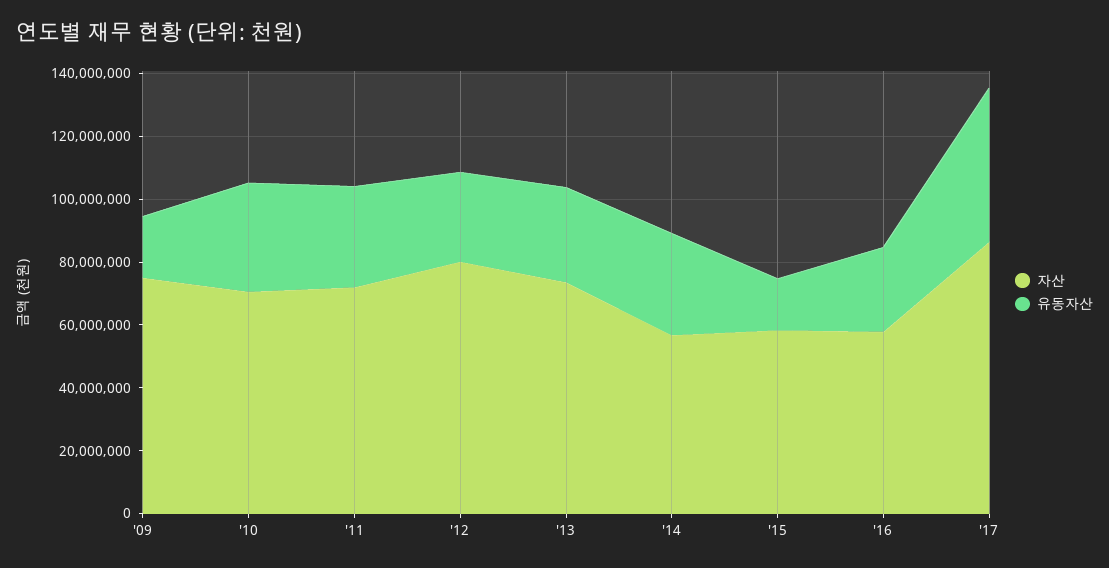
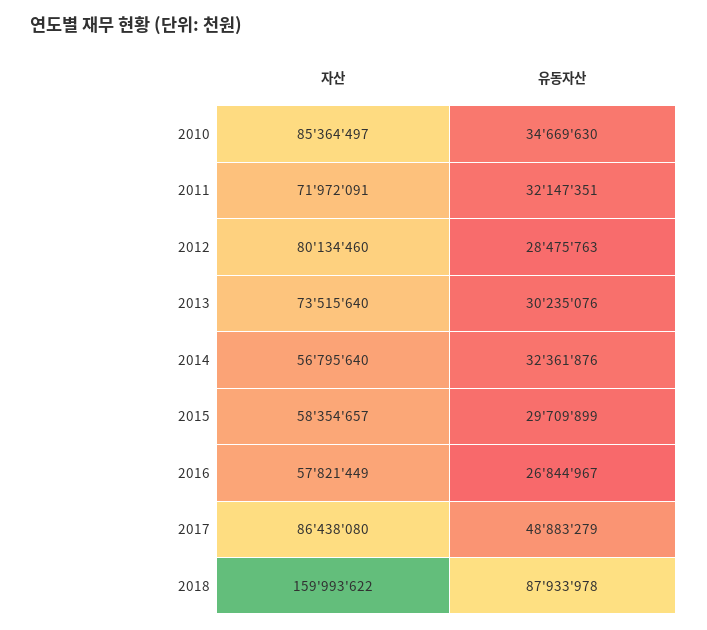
자산, '09: 75000000 -> none
유동자산, '09: 20000000 -> none
자산, '10: 70000000 -> 85364497
유동자산, '15: 15000000 -> 29709899
자산, 2018: none -> 159993622
유동자산, 2018: none -> 87933978

